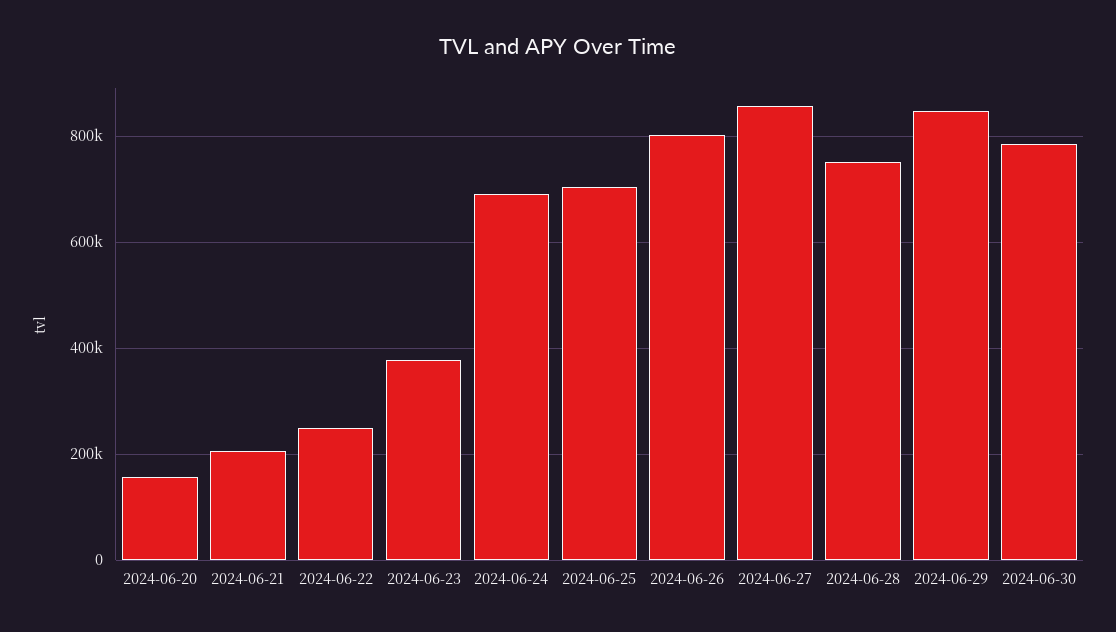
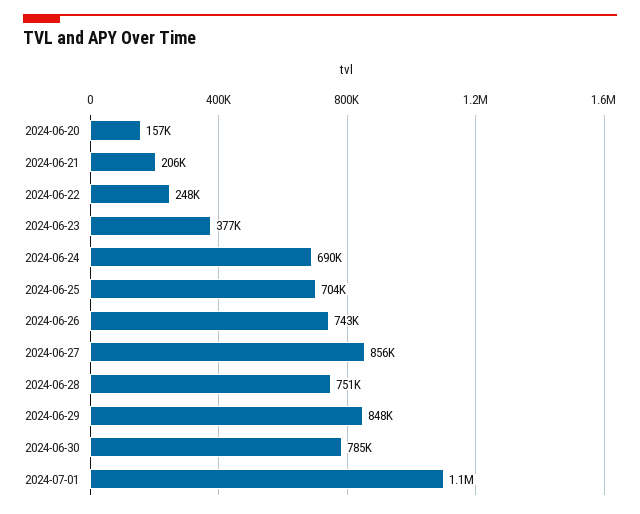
2024-06-26: 800000 -> 743000
2024-07-01: none -> 1100000

